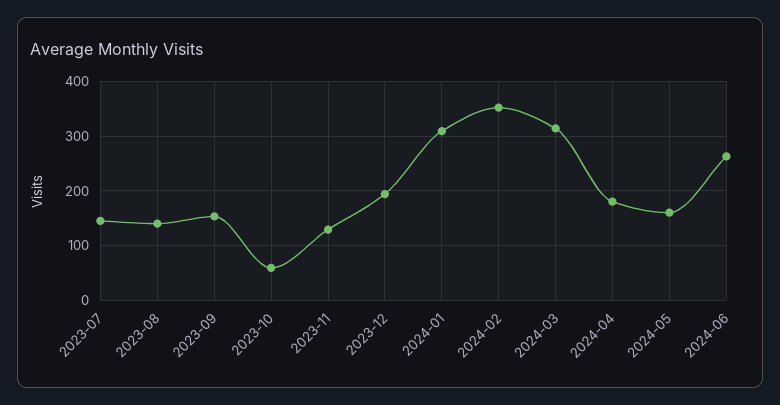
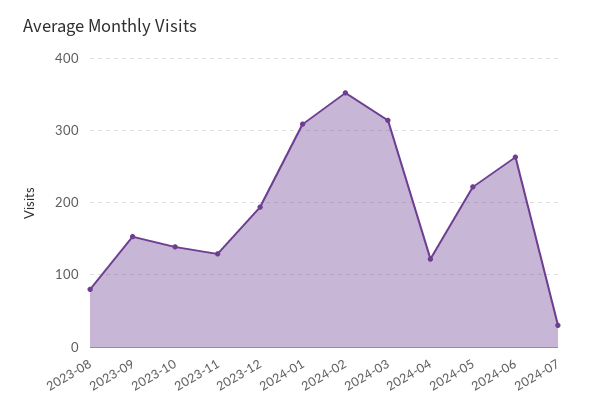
2023-07: 140 -> none
2023-08: 140 -> 80
2023-10: 60 -> 140
2024-04: 180 -> 120
2024-05: 160 -> 220
2024-07: none -> 30

